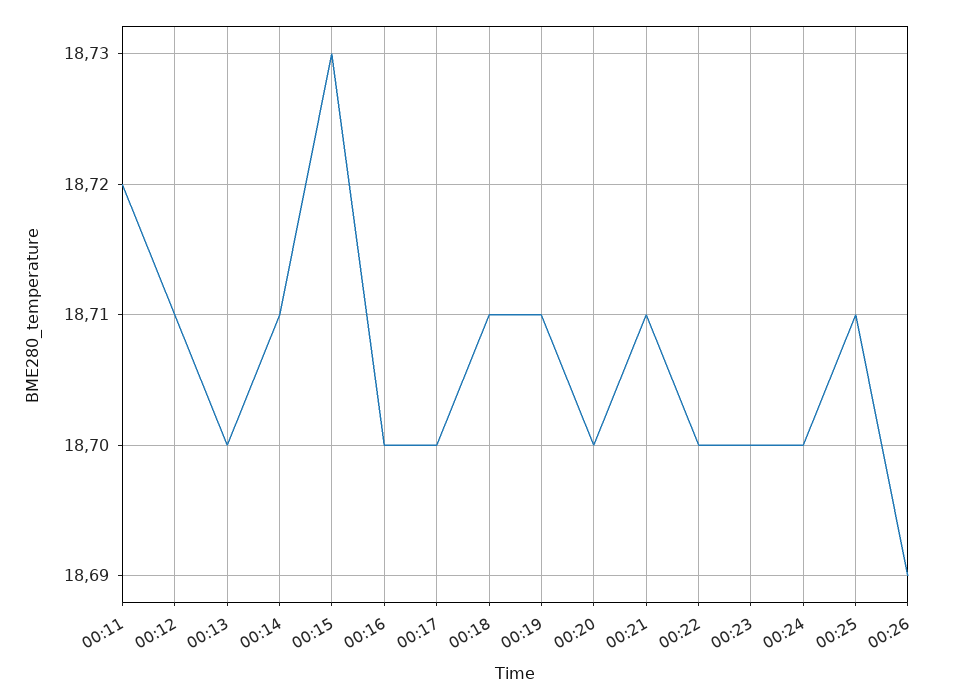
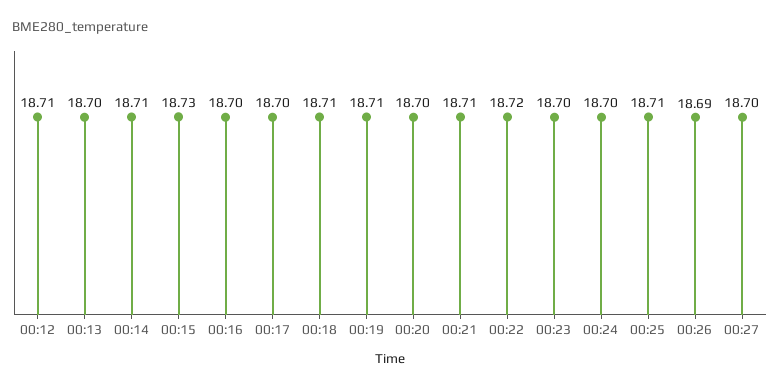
00:11: 18.72 -> none
00:22: 18.7 -> 18.72
00:27: none -> 18.7

